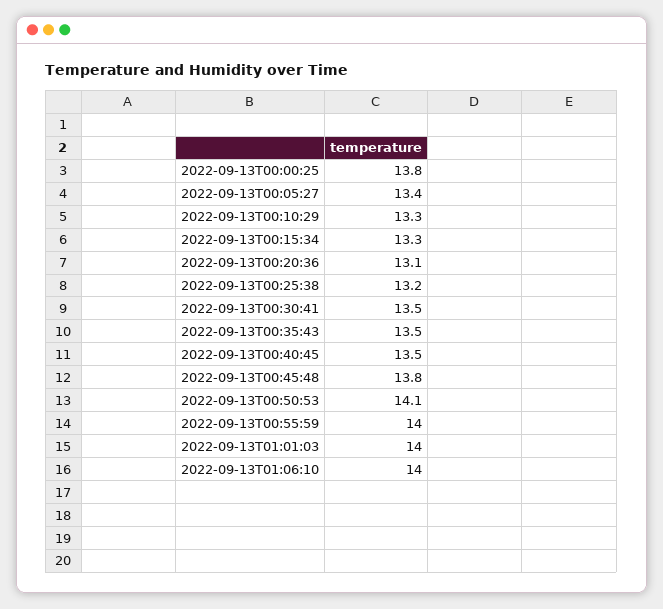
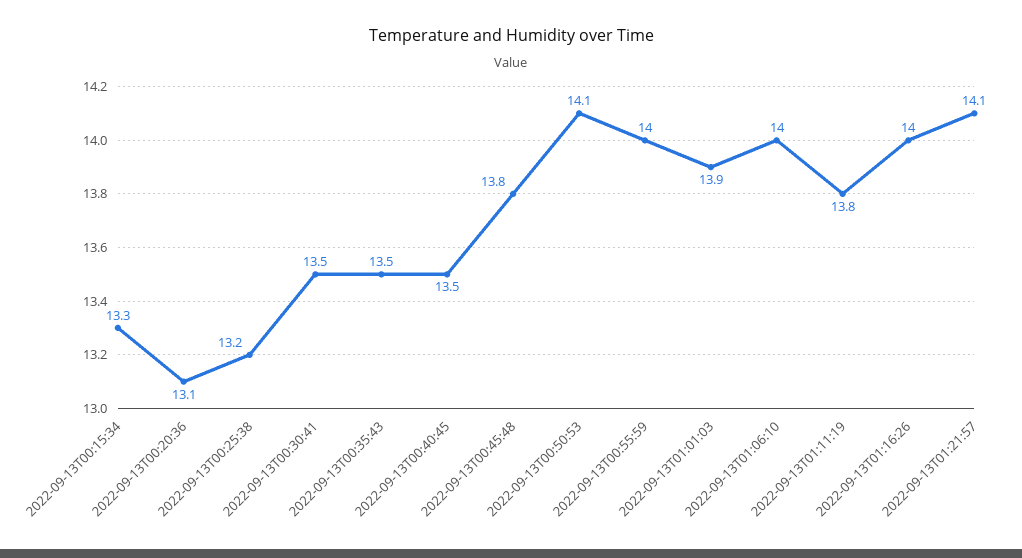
2022-09-13T00:00:25: 13.8 -> none
2022-09-13T00:05:27: 13.4 -> none
2022-09-13T00:10:29: 13.3 -> none
2022-09-13T01:01:03: 14 -> 13.9
2022-09-13T01:11:19: none -> 13.8
2022-09-13T01:16:26: none -> 14
2022-09-13T01:21:57: none -> 14.1

